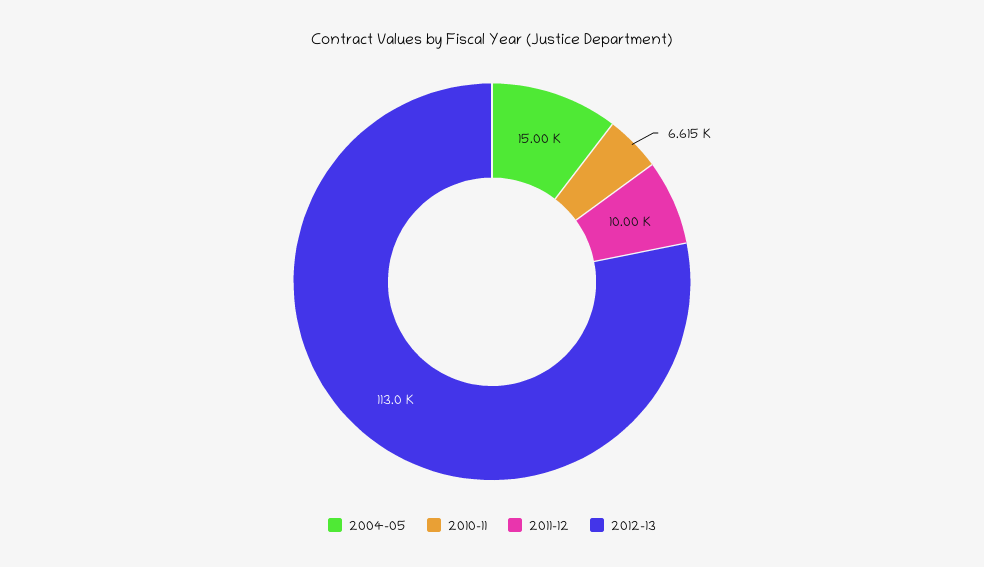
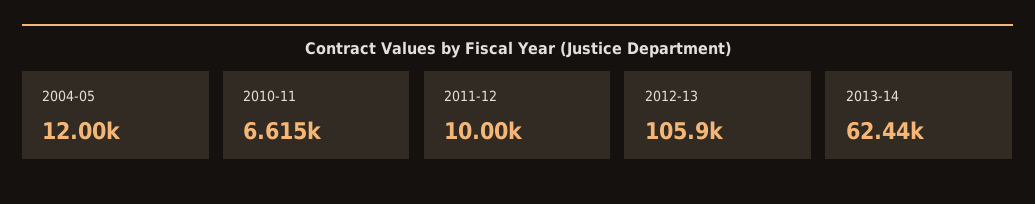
2004-05: 15000 -> 12000
2012-13: 113000 -> 105900
2013-14: none -> 62440

